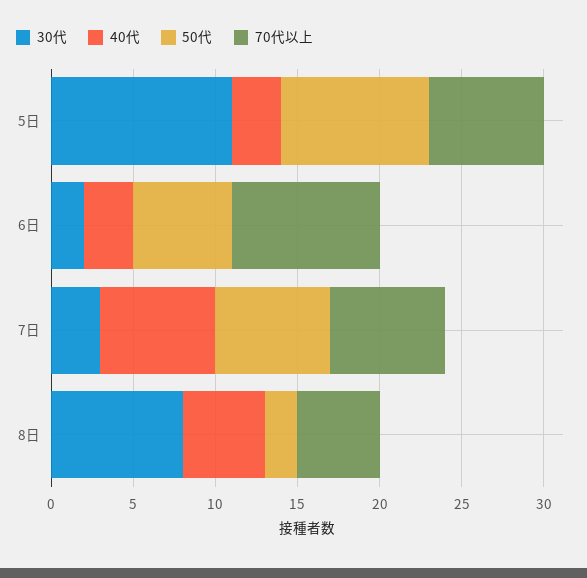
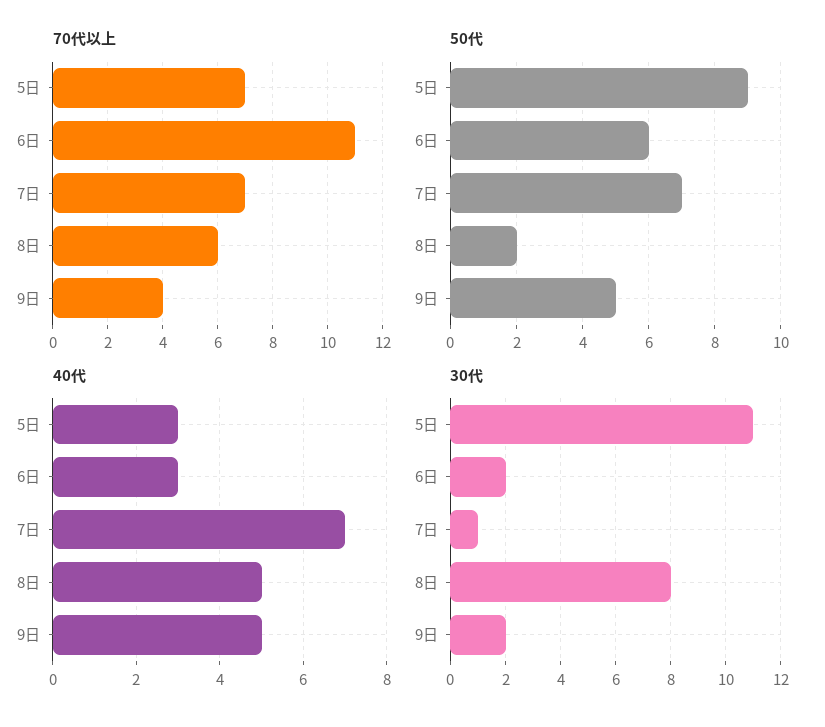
70代以上, 6日: 9 -> 11
30代, 7日: 3 -> 1
70代以上, 8日: 5 -> 6
70代以上, 9日: none -> 4
50代, 9日: none -> 5
40代, 9日: none -> 5
30代, 9日: none -> 2

